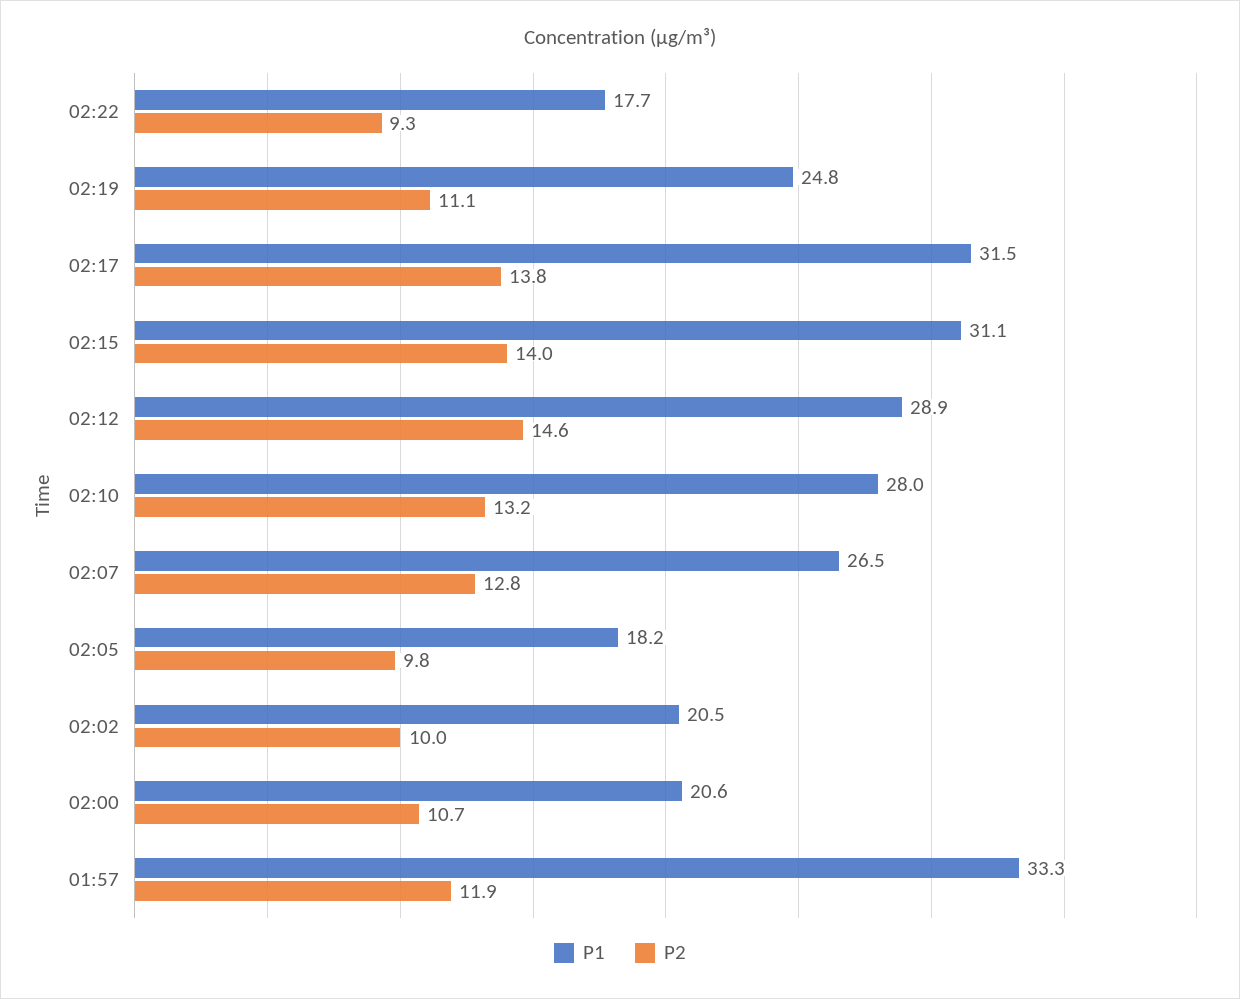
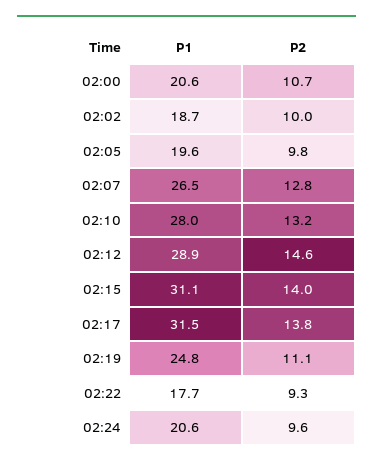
P1, 02:05: 18.2 -> 19.6
P1, 02:02: 20.5 -> 18.7
P1, 01:57: 33.3 -> none
P2, 01:57: 11.9 -> none
P1, 02:24: none -> 20.6
P2, 02:24: none -> 9.6

